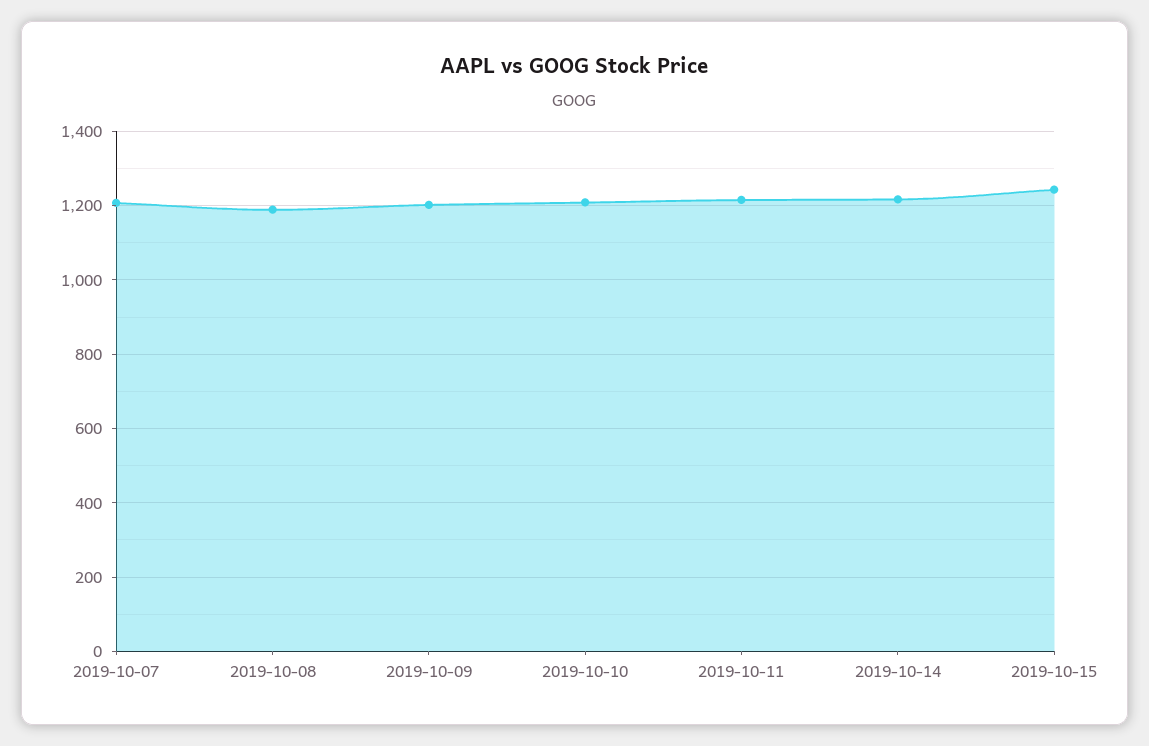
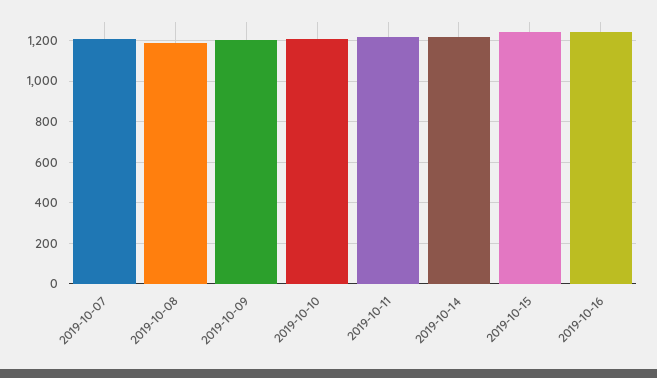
2019-10-16: none -> 1250

